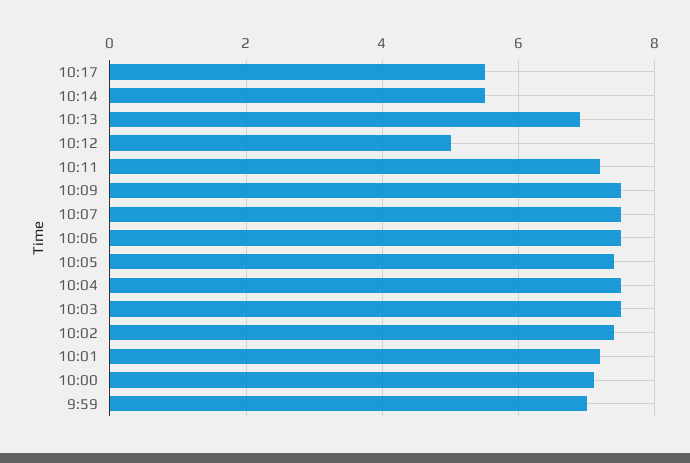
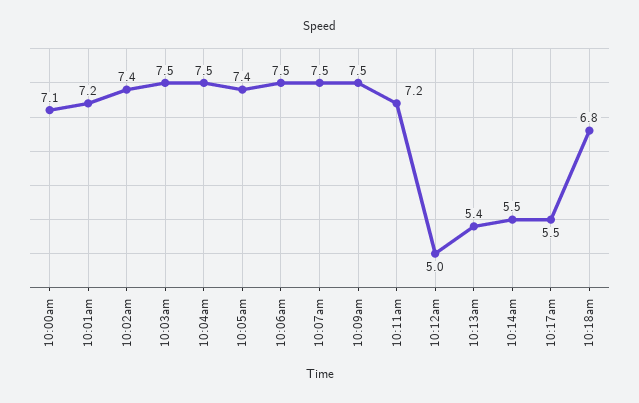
10:13: 7 -> 5.4
9:59: 7 -> none
10:18am: none -> 6.8

